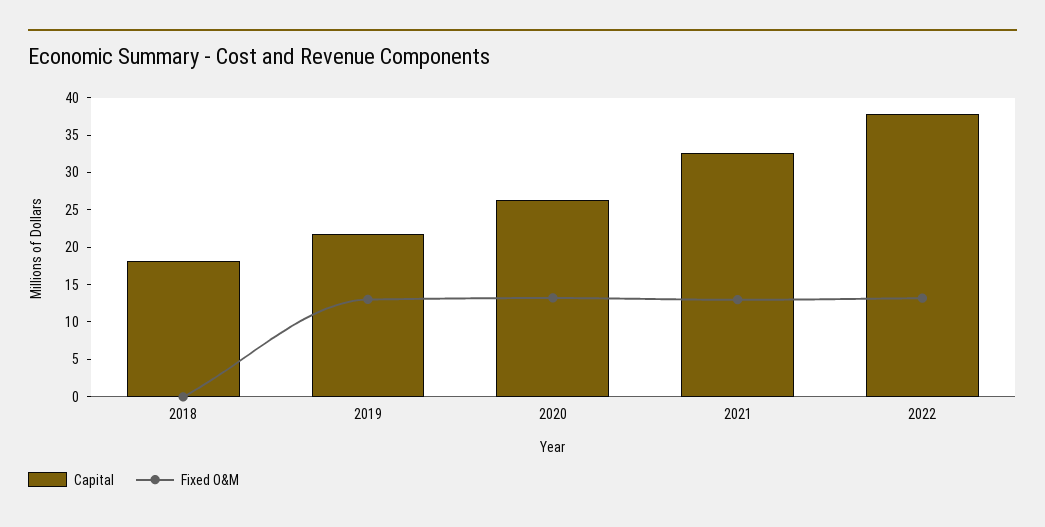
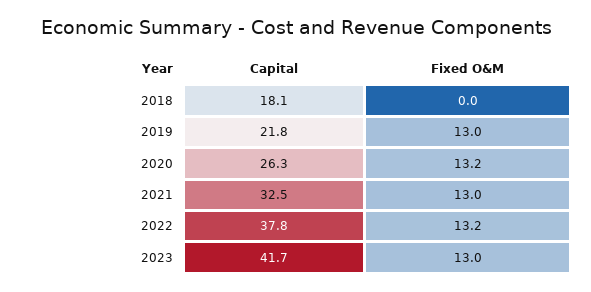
Capital, 2023: none -> 41.7
Fixed O&M, 2023: none -> 13

